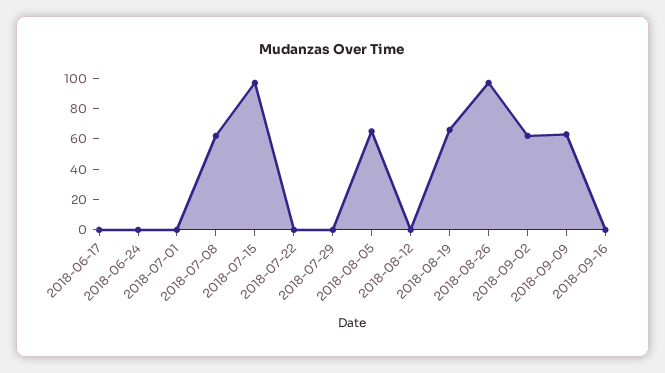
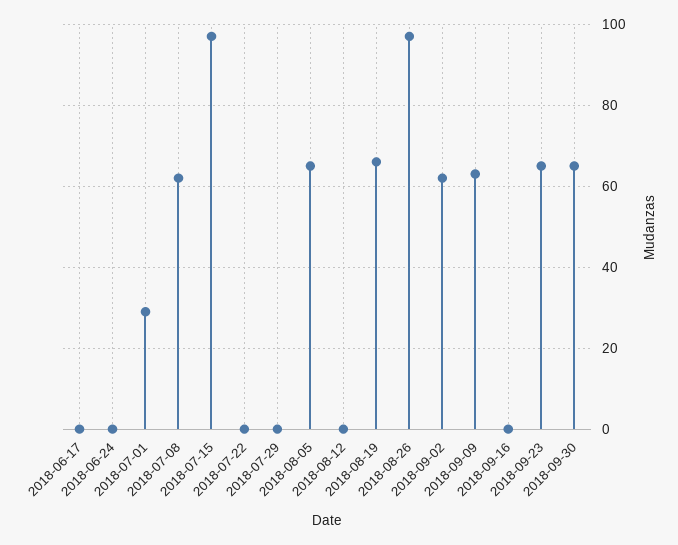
2018-07-01: 0 -> 30
2018-09-23: none -> 65
2018-09-30: none -> 65

